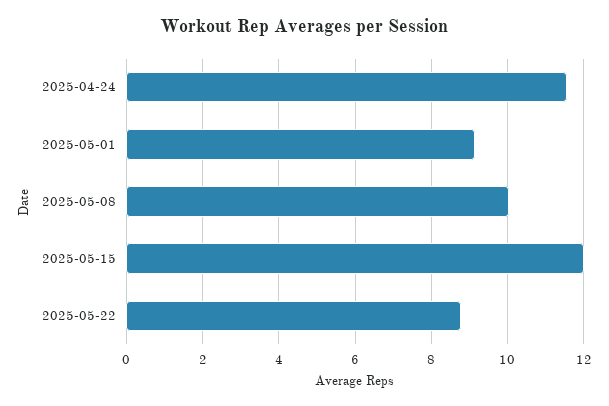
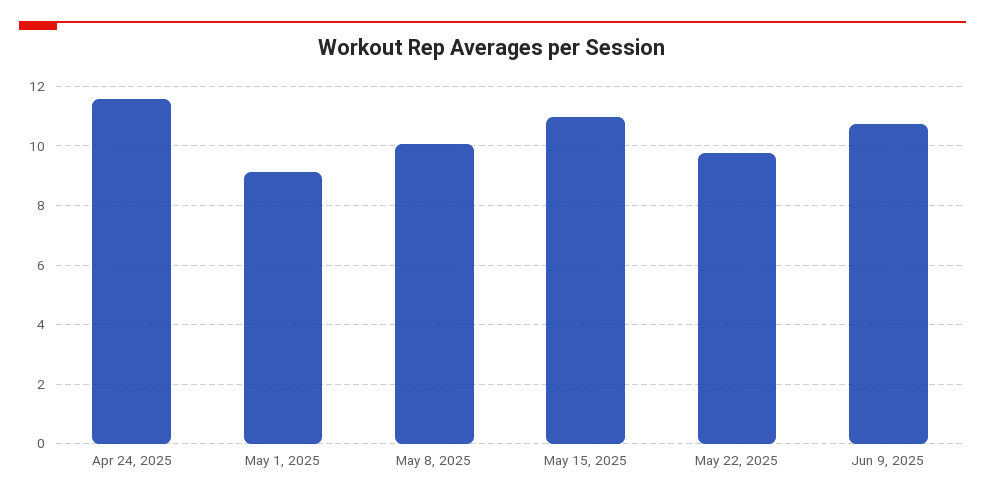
2025-05-15: 12 -> 11
2025-05-22: 8.8 -> 9.75
Jun 9, 2025: none -> 10.75

